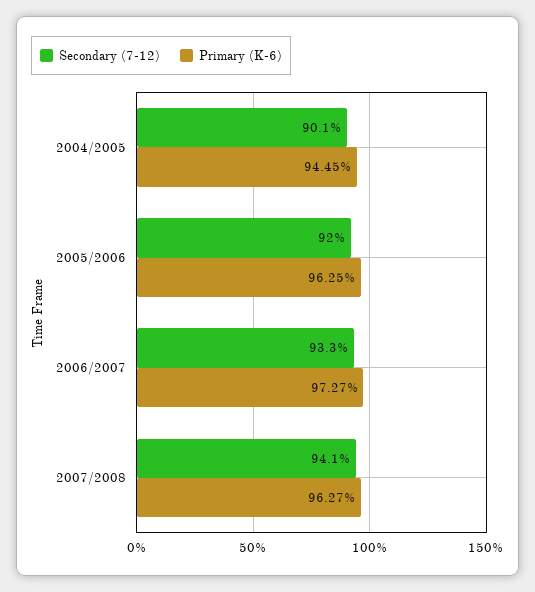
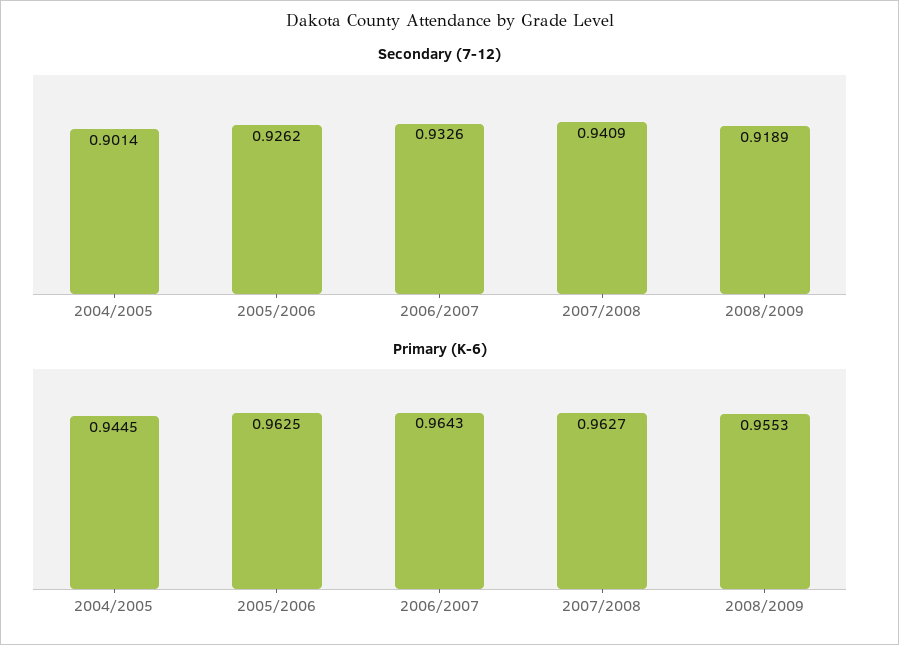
Secondary (7-12), 2005/2006: 0.92 -> 0.9262
Primary (K-6), 2006/2007: 0.9727 -> 0.9643
Secondary (7-12), 2008/2009: none -> 0.9189
Primary (K-6), 2008/2009: none -> 0.9553

